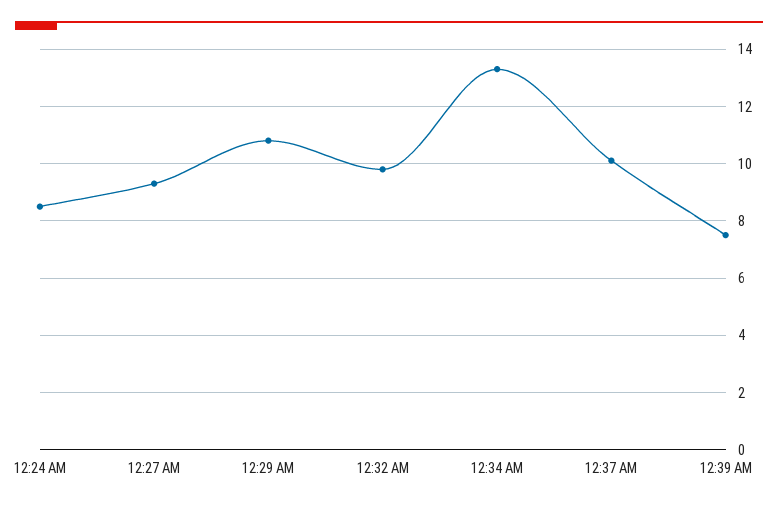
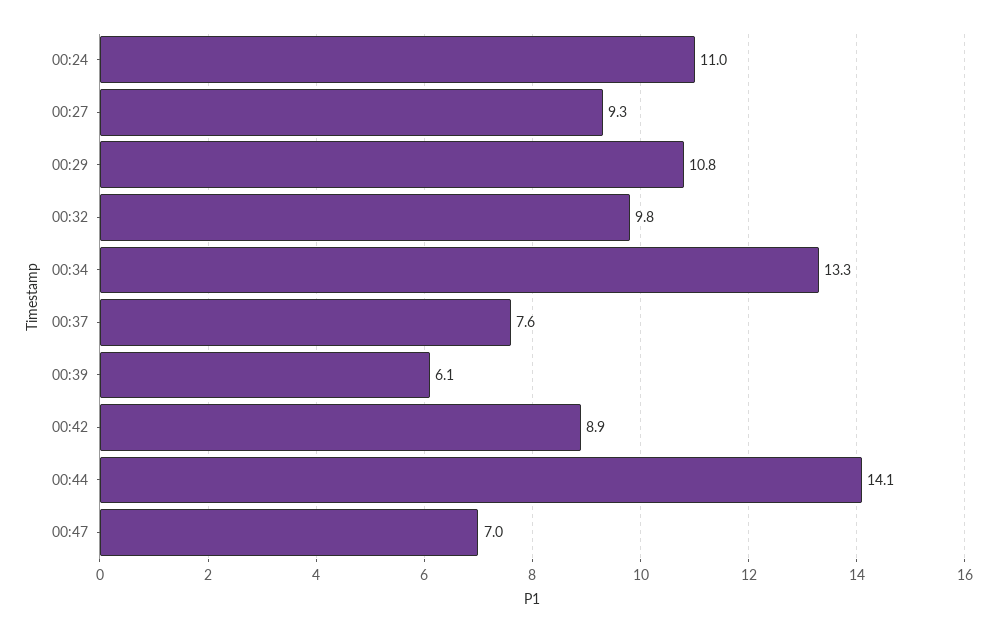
12:24 AM: 8.5 -> 11
12:37 AM: 10 -> 7.6
12:39 AM: 7.5 -> 6.1
00:42: none -> 8.9
00:44: none -> 14.1
00:47: none -> 7

